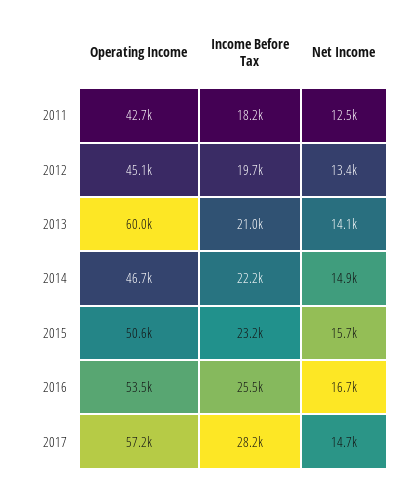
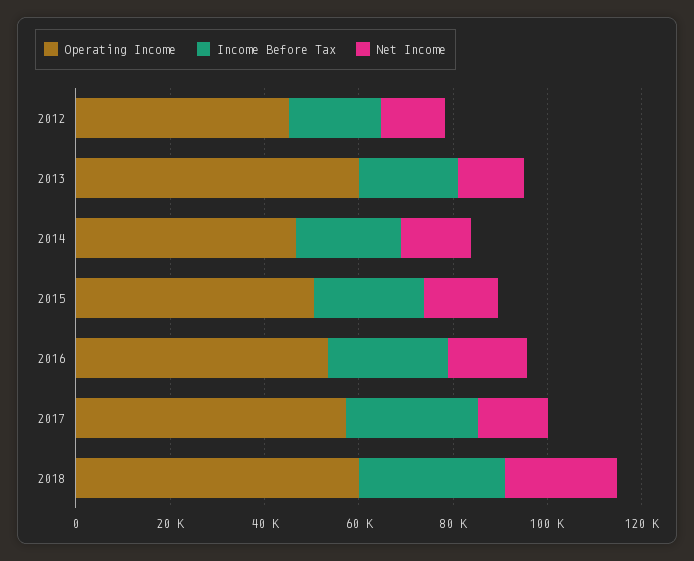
Operating Income, 2011: 42700 -> none
Income Before Tax, 2011: 18200 -> none
Net Income, 2011: 12500 -> none
Operating Income, 2018: none -> 60000
Income Before Tax, 2018: none -> 30000
Net Income, 2018: none -> 25000

